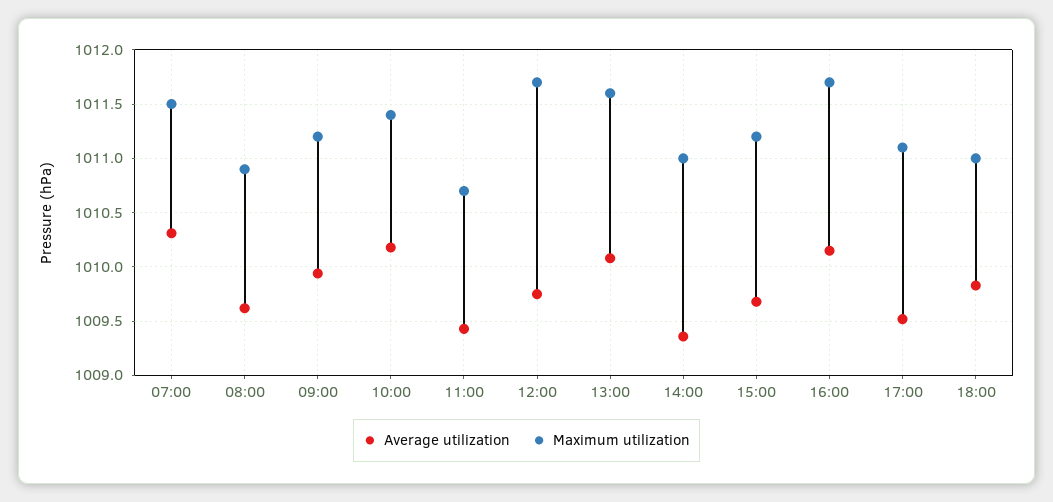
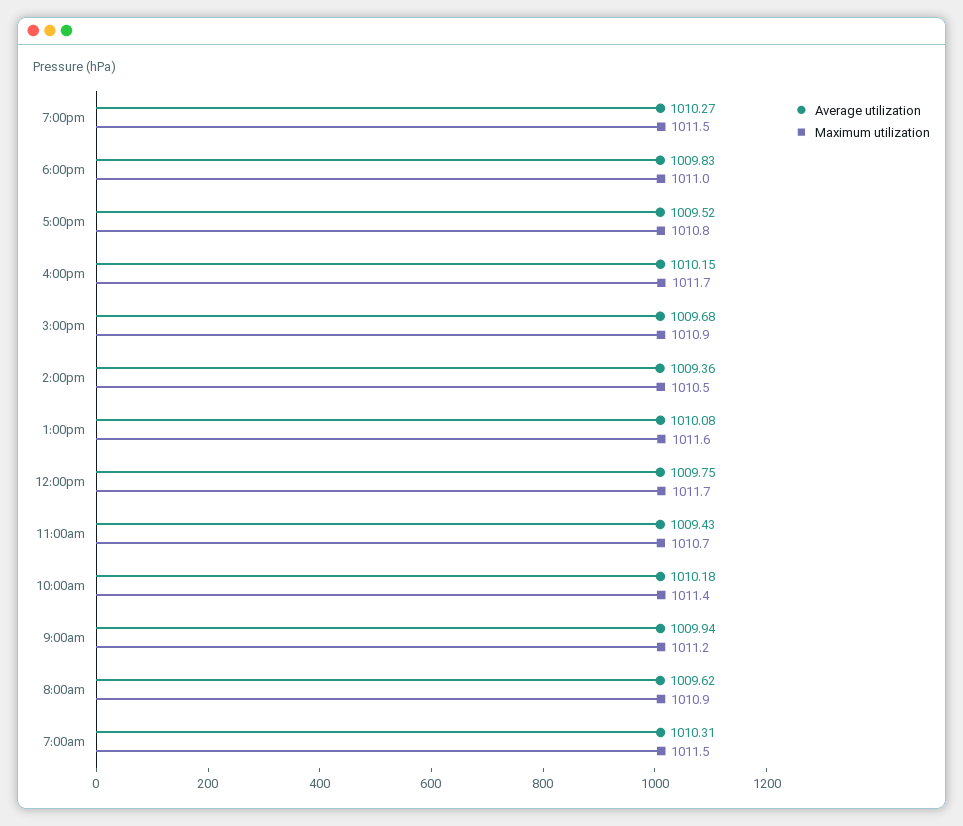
Maximum utilization, 14:00: 1011 -> 1010.5
Maximum utilization, 15:00: 1011.2 -> 1010.9
Maximum utilization, 17:00: 1011.1 -> 1010.8
Average utilization, 7:00pm: none -> 1010.27
Maximum utilization, 7:00pm: none -> 1011.5

